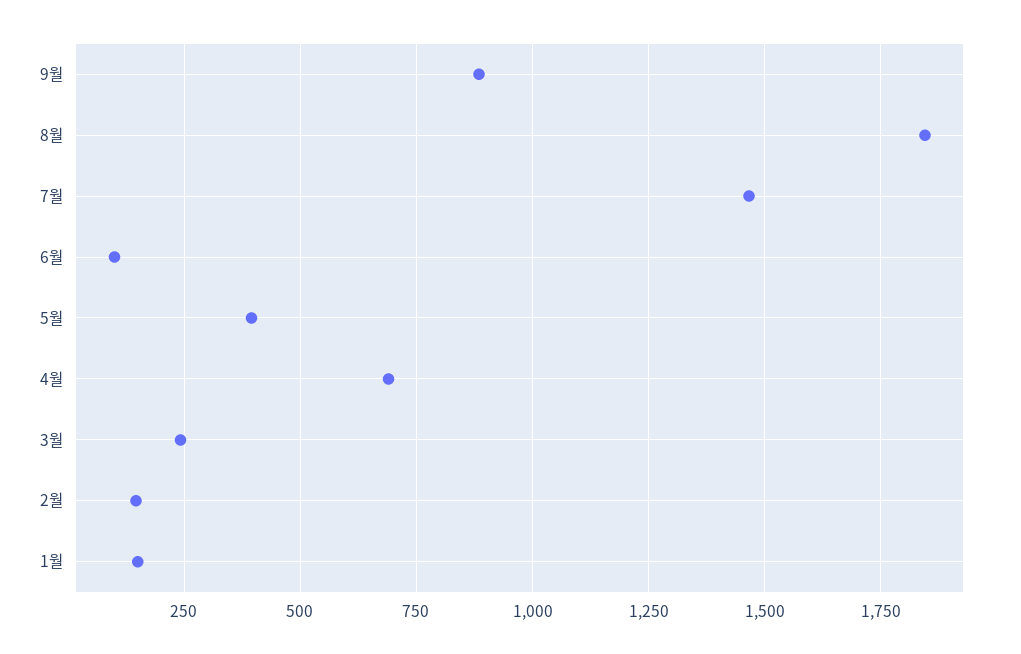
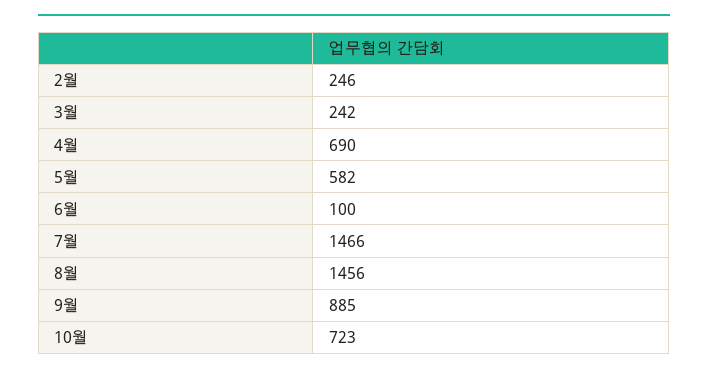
8월: 1850 -> 1456
5월: 400 -> 582
2월: 150 -> 246
1월: 150 -> none
10월: none -> 723

